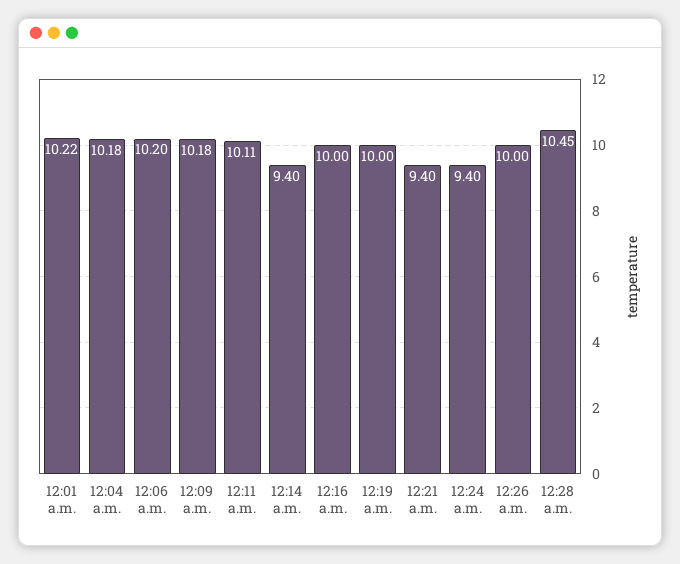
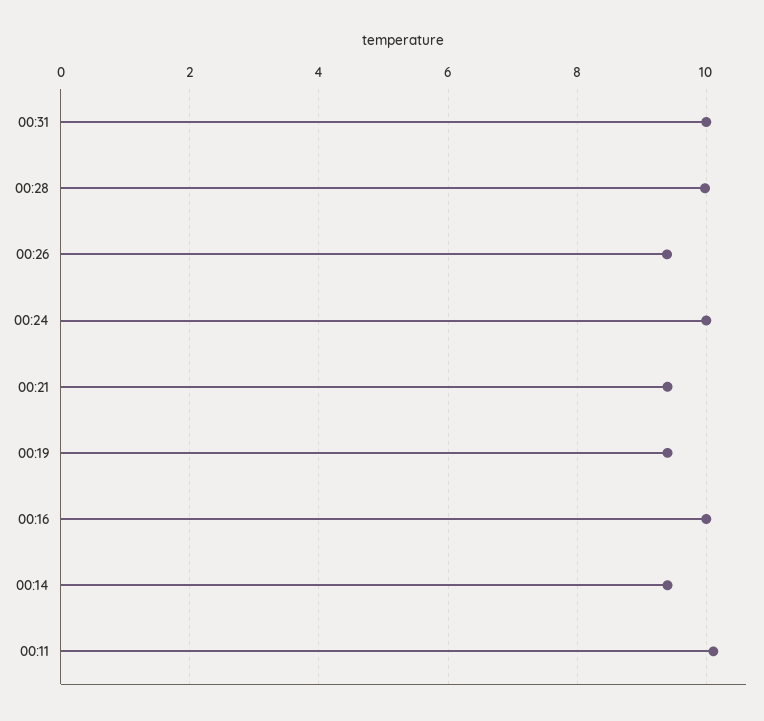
12:01 a.m.: 10.22 -> none
12:04 a.m.: 10.18 -> none
12:06 a.m.: 10.2 -> none
12:09 a.m.: 10.18 -> none
12:19 a.m.: 10 -> 9.4
12:24 a.m.: 9.4 -> 10
12:26 a.m.: 10 -> 9.4
12:28 a.m.: 10.45 -> 10
00:31: none -> 10

